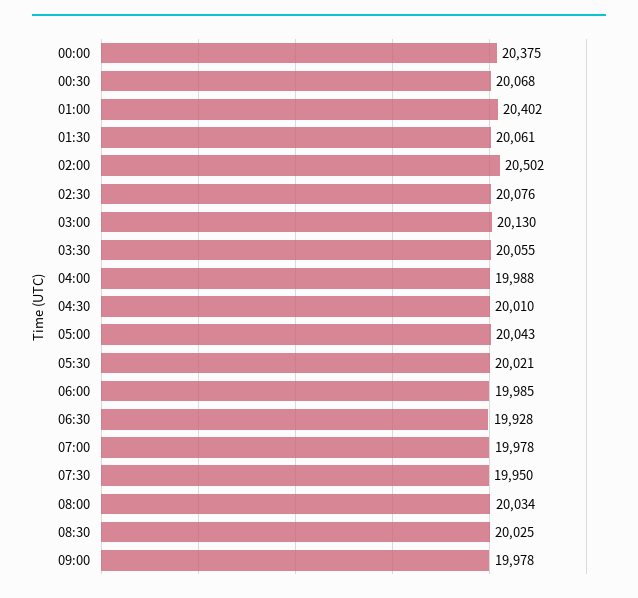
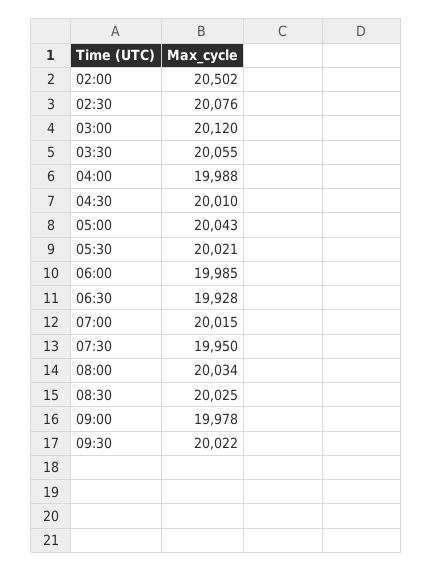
00:00: 20375 -> none
00:30: 20068 -> none
01:00: 20402 -> none
01:30: 20061 -> none
03:00: 20130 -> 20120
07:00: 19978 -> 20015
09:30: none -> 20022

